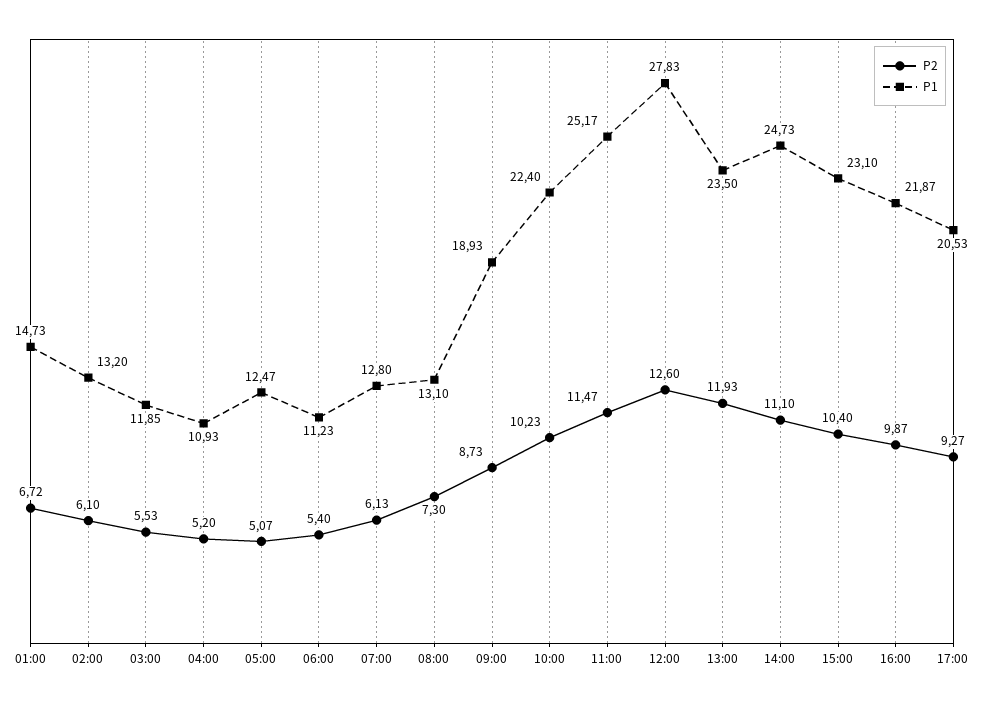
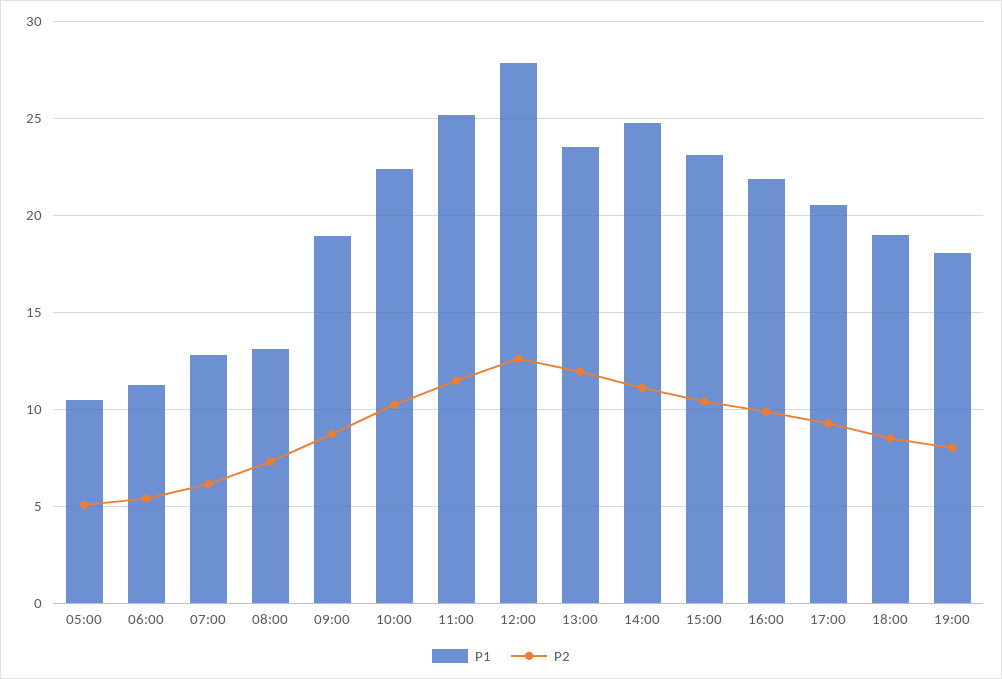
P2, 01:00: 6.72 -> none
P1, 01:00: 14.73 -> none
P2, 02:00: 6.1 -> none
P1, 02:00: 13.2 -> none
P2, 03:00: 5.53 -> none
P1, 03:00: 11.85 -> none
P2, 04:00: 5.2 -> none
P1, 04:00: 10.93 -> none
P1, 05:00: 12.47 -> 10.5
P1, 18:00: none -> 19
P2, 18:00: none -> 8.5
P1, 19:00: none -> 18
P2, 19:00: none -> 8

